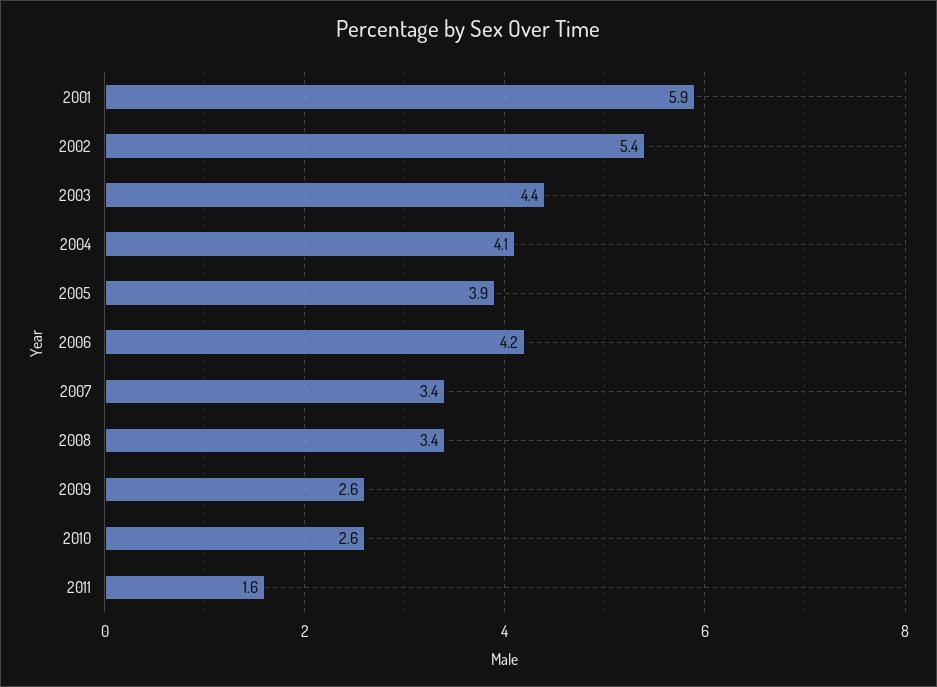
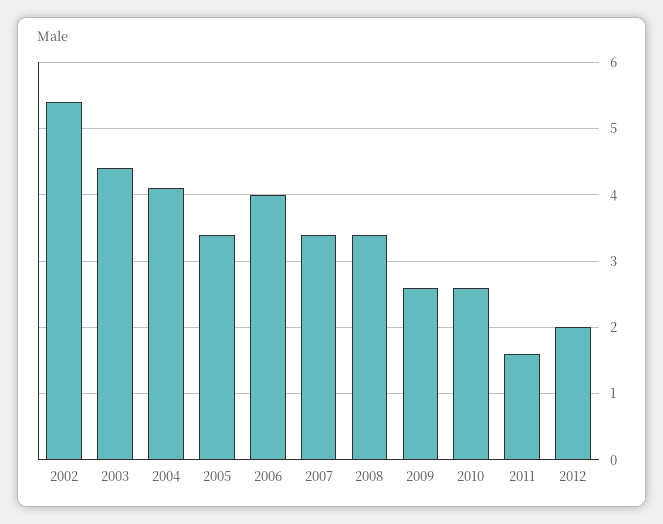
2001: 5.9 -> none
2005: 3.9 -> 3.4
2006: 4.2 -> 4
2012: none -> 2

